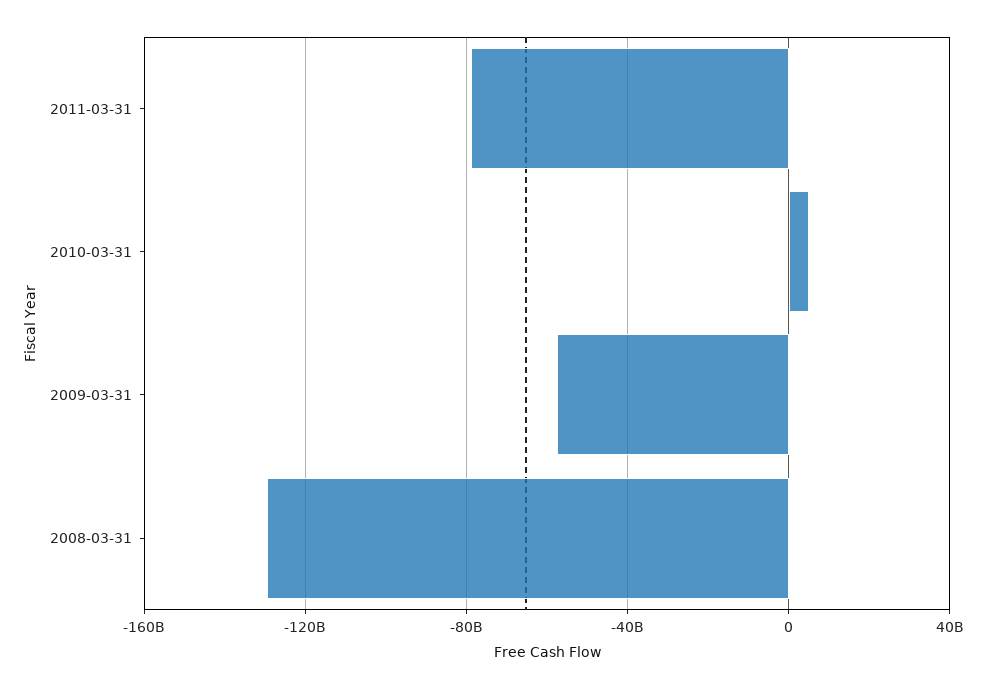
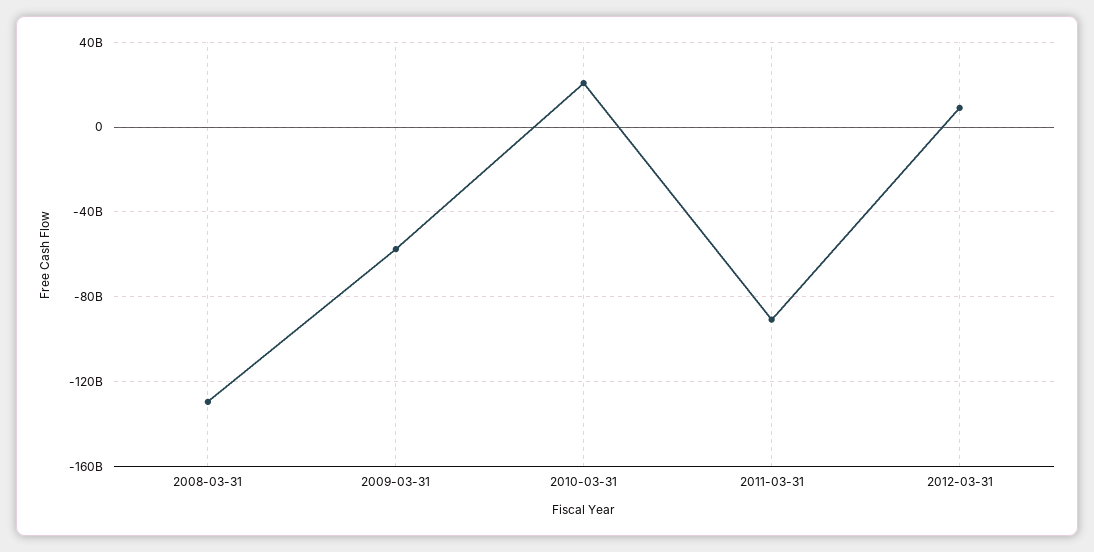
2011-03-31: -80000000000 -> -90000000000
2010-03-31: 5000000000 -> 20000000000
2012-03-31: none -> 10000000000

